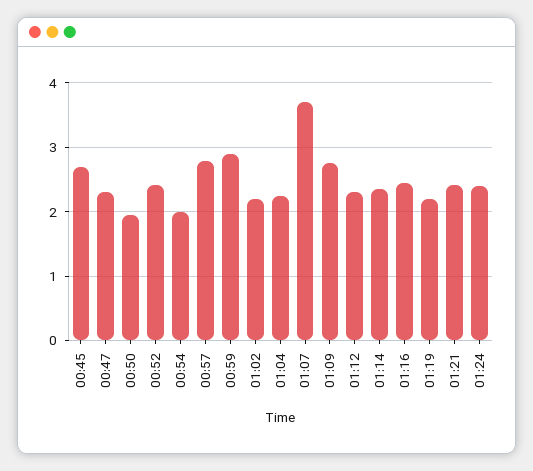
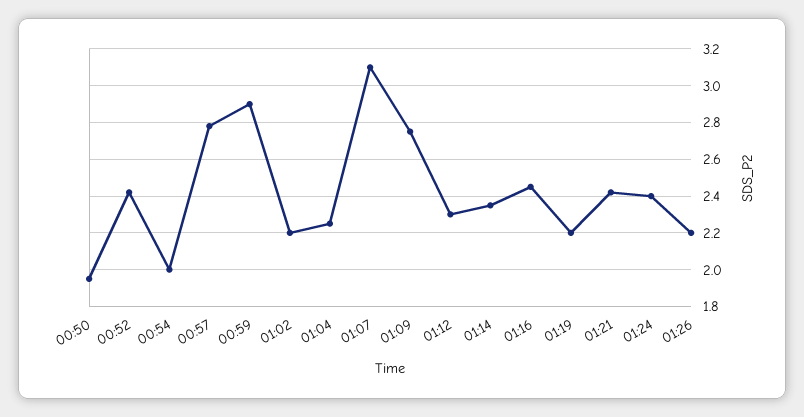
00:45: 2.7 -> none
00:47: 2.3 -> none
01:07: 3.7 -> 3.1
01:26: none -> 2.2

